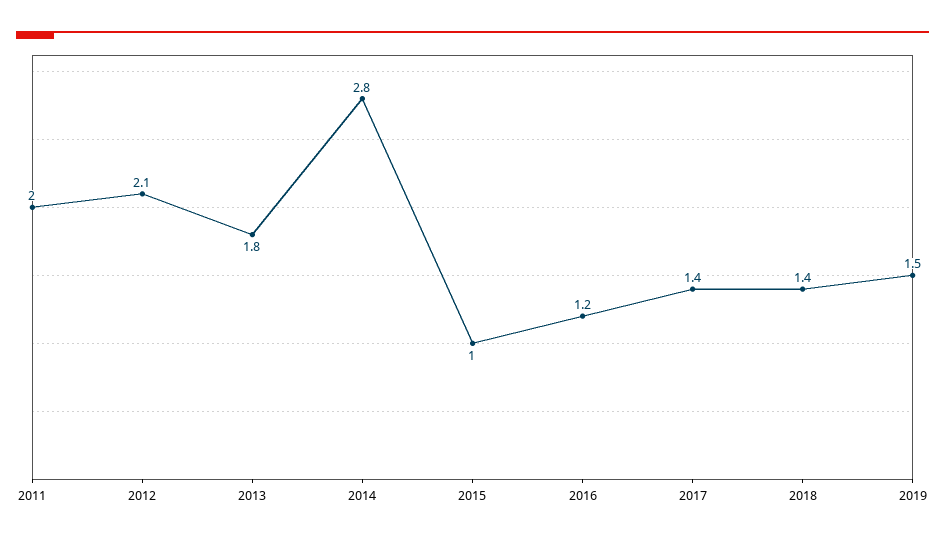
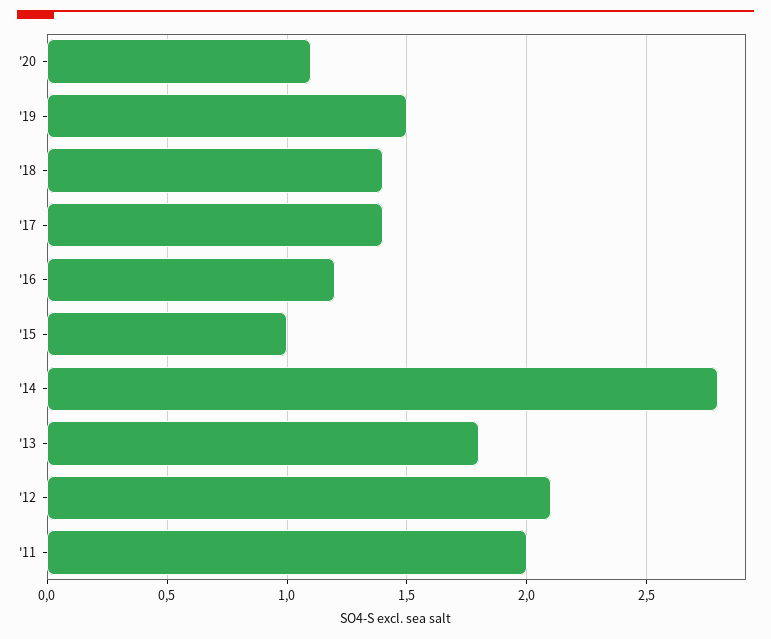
'20: none -> 1.1

